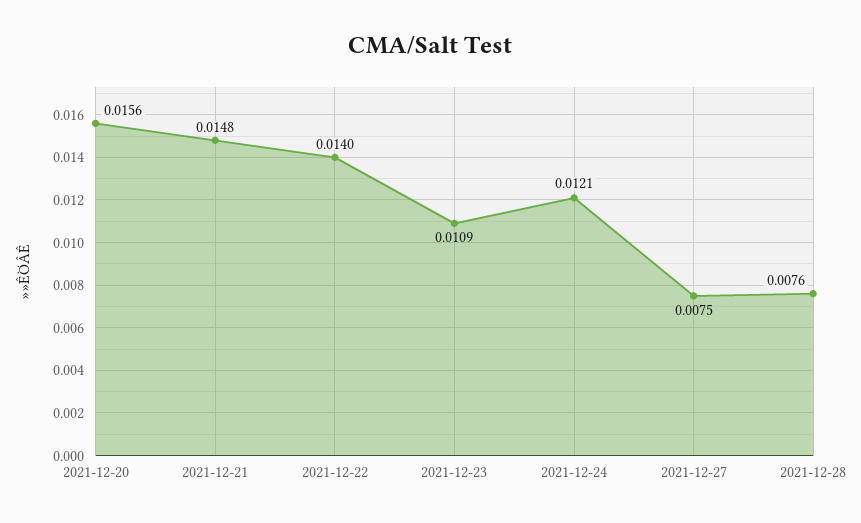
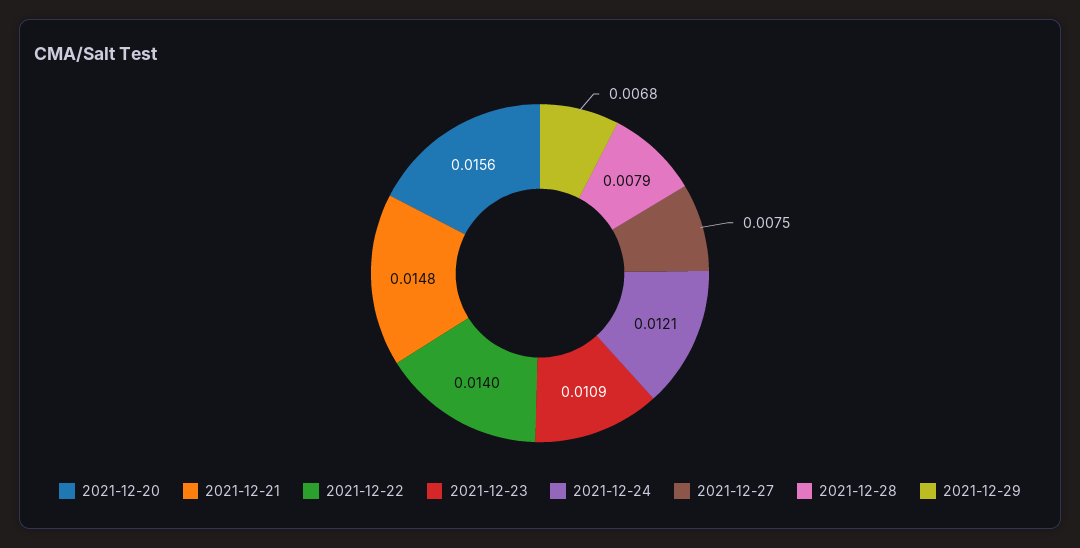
2021-12-28: 0.0076 -> 0.0079
2021-12-29: none -> 0.0068

